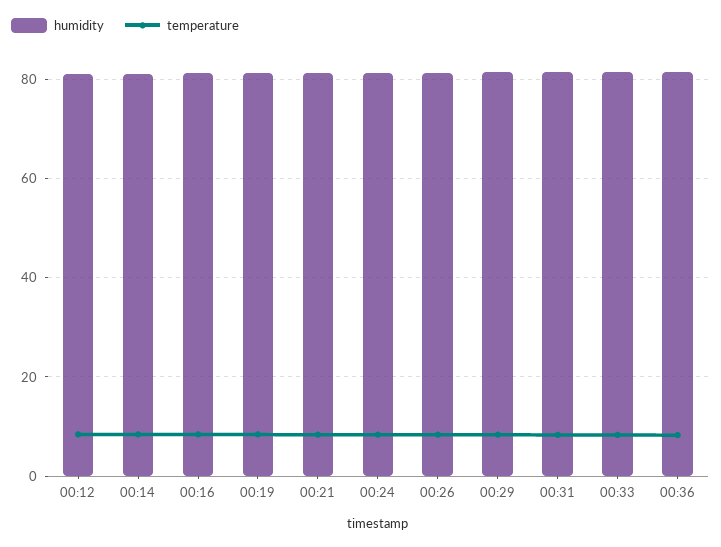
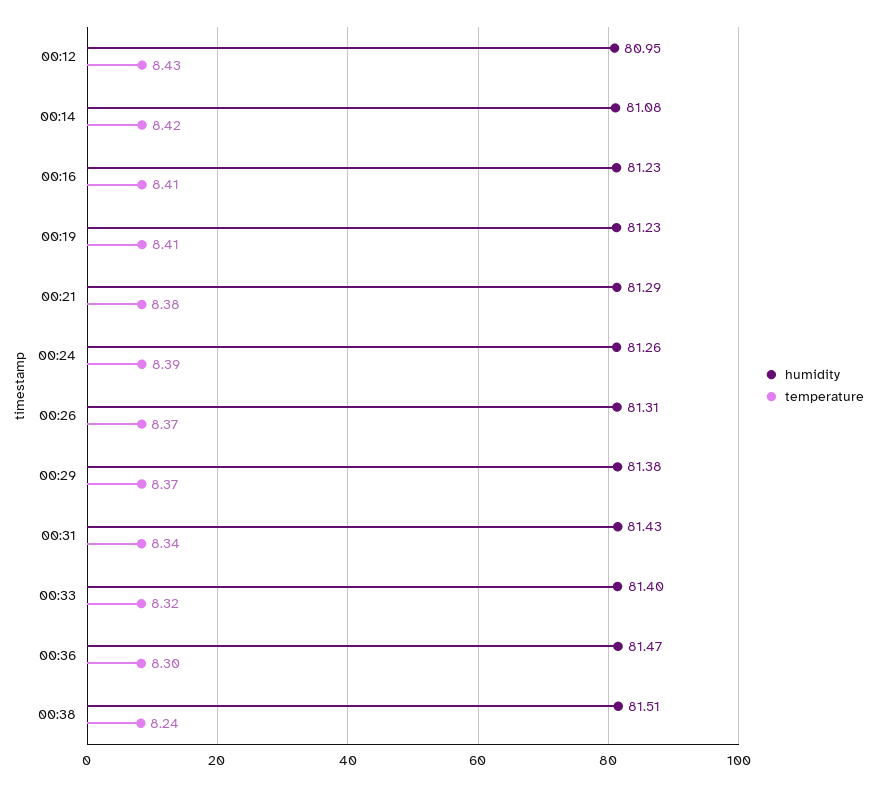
humidity, 00:38: none -> 81.51
temperature, 00:38: none -> 8.24

